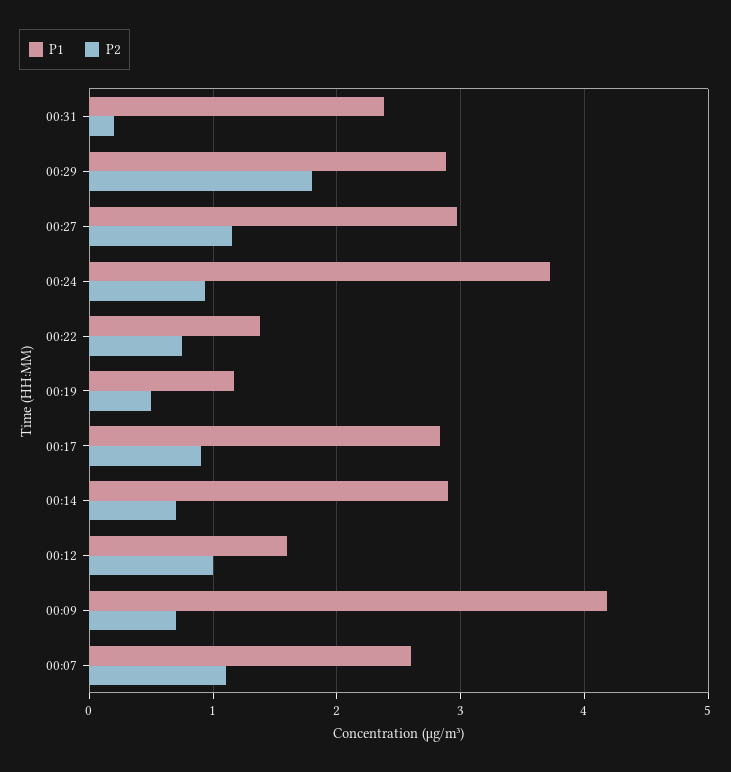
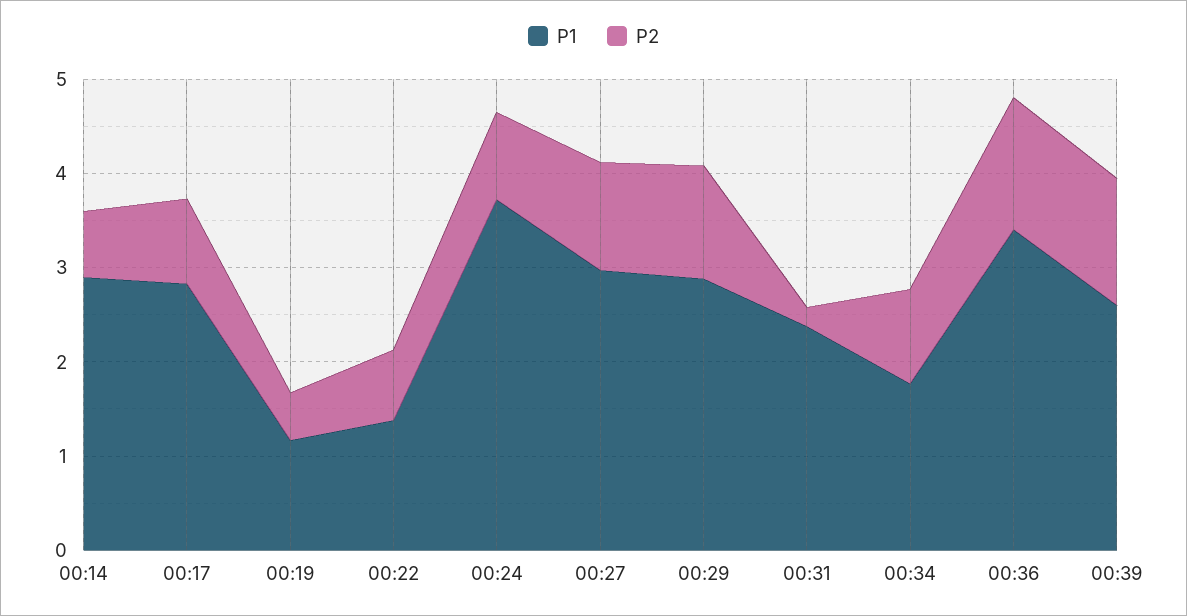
P2, 00:29: 1.8 -> 1.2
P1, 00:12: 1.6 -> none
P2, 00:12: 1 -> none
P1, 00:09: 4.2 -> none
P2, 00:09: 0.7 -> none
P1, 00:07: 2.6 -> none
P2, 00:07: 1.1 -> none
P1, 00:34: none -> 1.8
P2, 00:34: none -> 1
P1, 00:36: none -> 3.4
P2, 00:36: none -> 1.4
P1, 00:39: none -> 2.6
P2, 00:39: none -> 1.4

